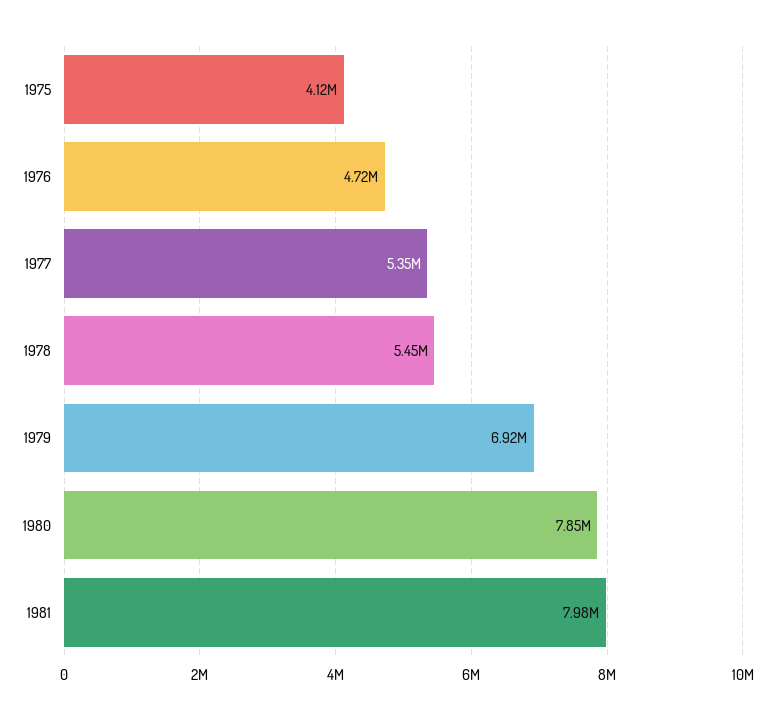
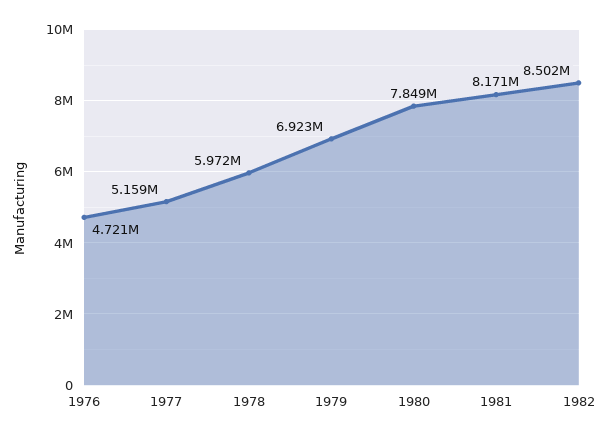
1975: 4120000 -> none
1977: 5350000 -> 5159000
1978: 5450000 -> 5972000
1981: 7980000 -> 8171000
1982: none -> 8502000

